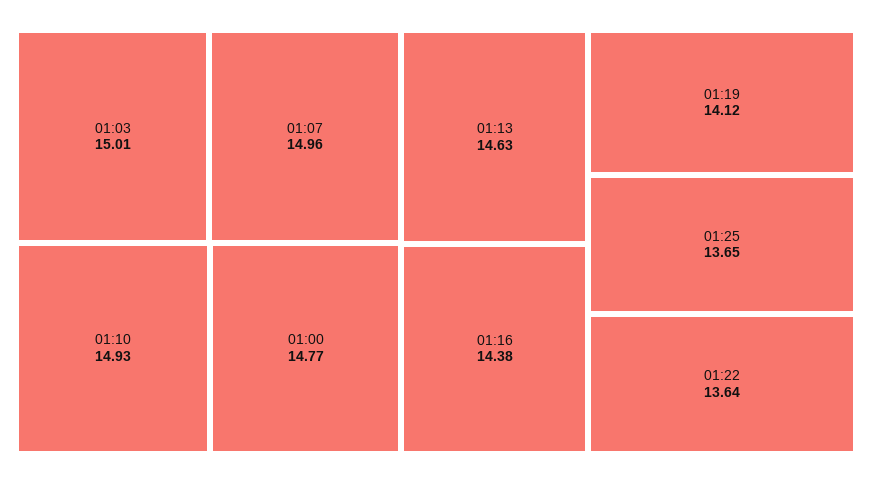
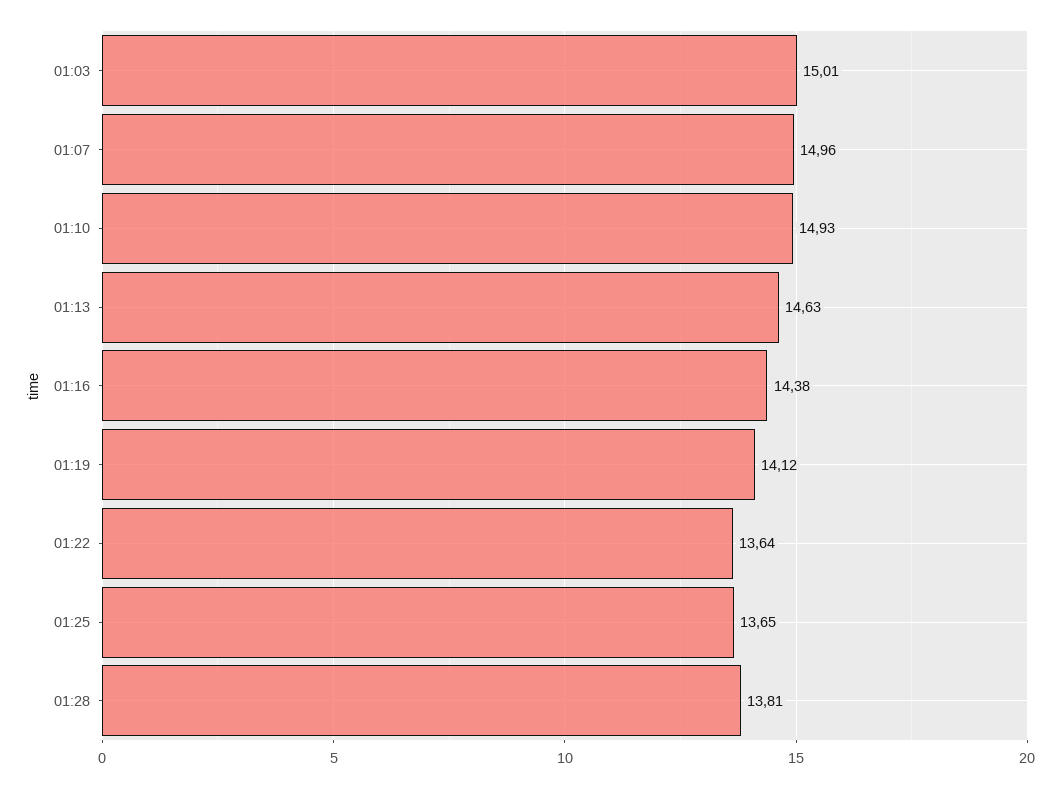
01:00: 14.77 -> none
01:28: none -> 13.81

